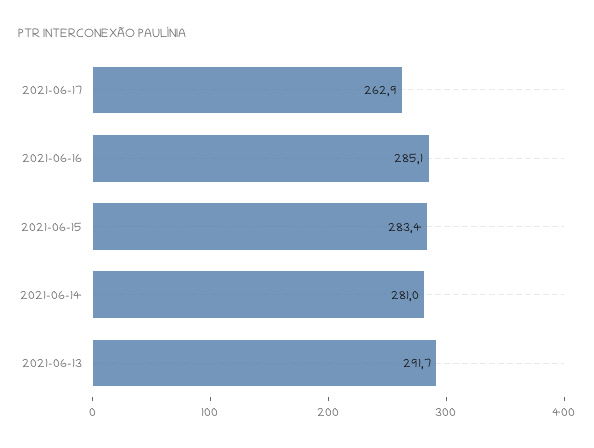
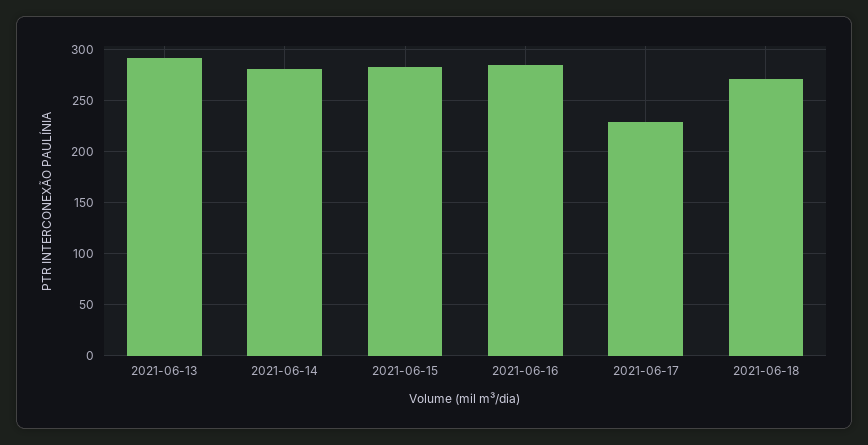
2021-06-17: 262.9 -> 230
2021-06-18: none -> 270

